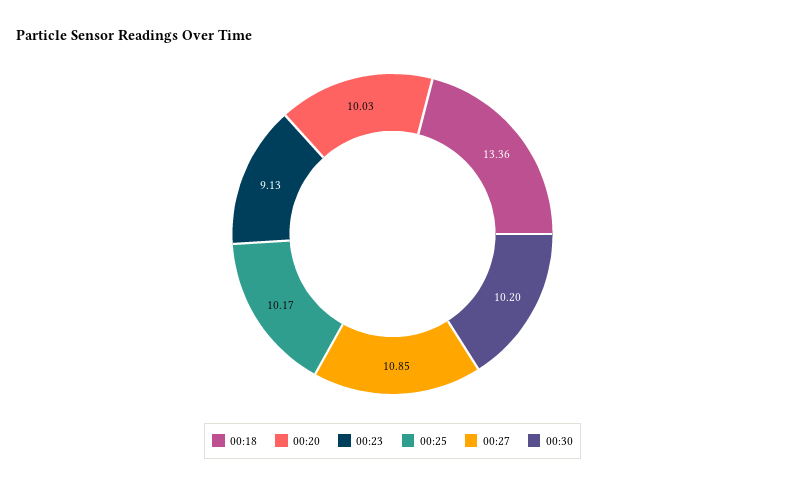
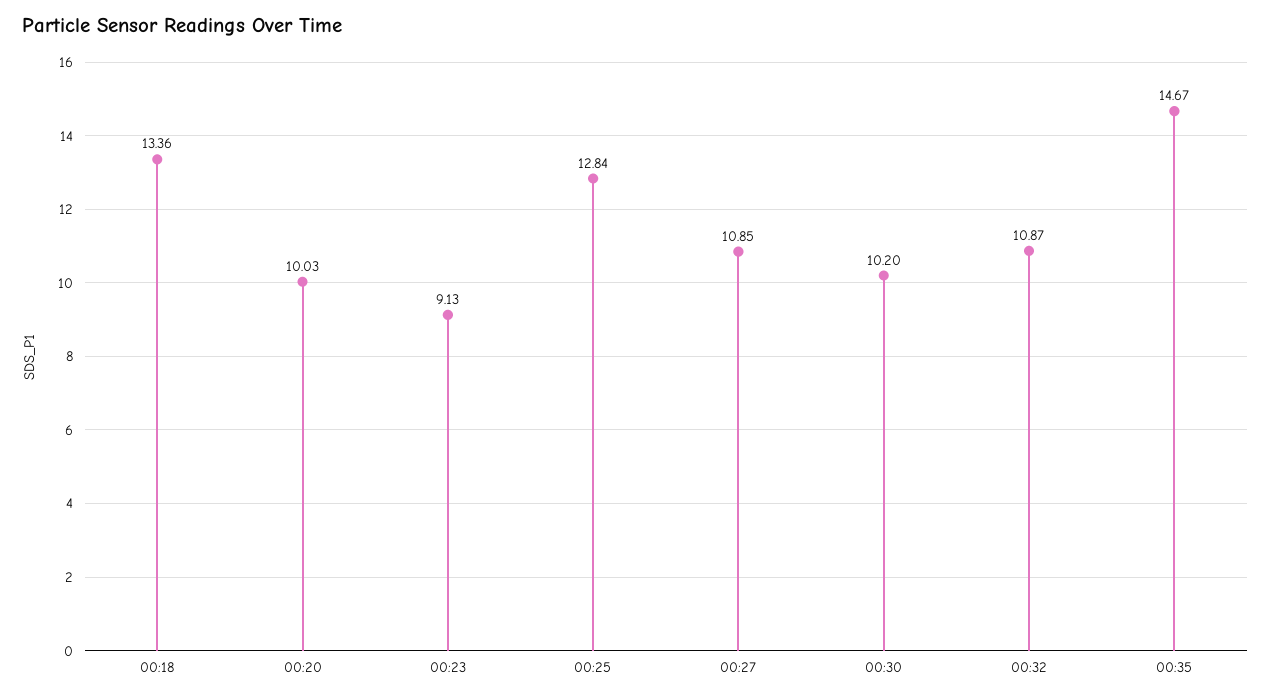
00:25: 10.17 -> 12.84
00:32: none -> 10.87
00:35: none -> 14.67

